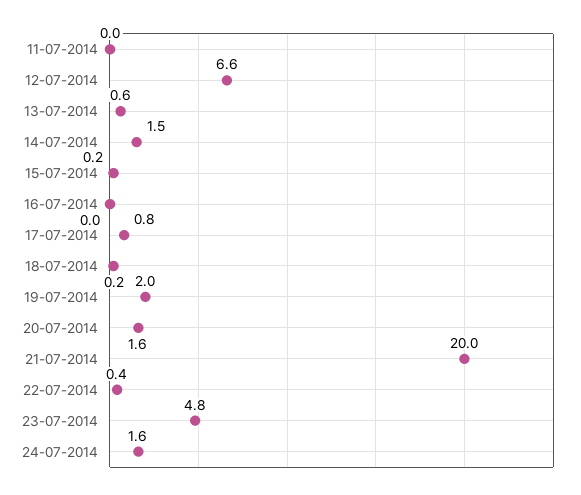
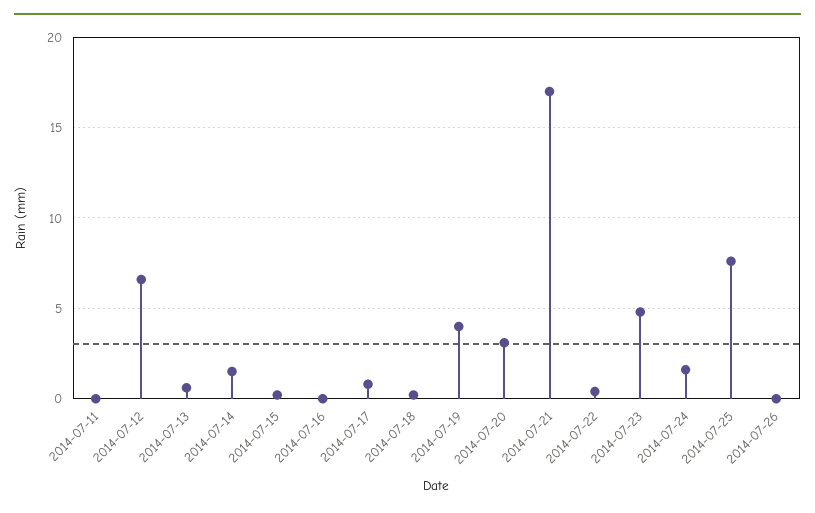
19-07-2014: 2 -> 4
20-07-2014: 1.6 -> 3
21-07-2014: 20 -> 17
2014-07-25: none -> 7.5
2014-07-26: none -> 0

